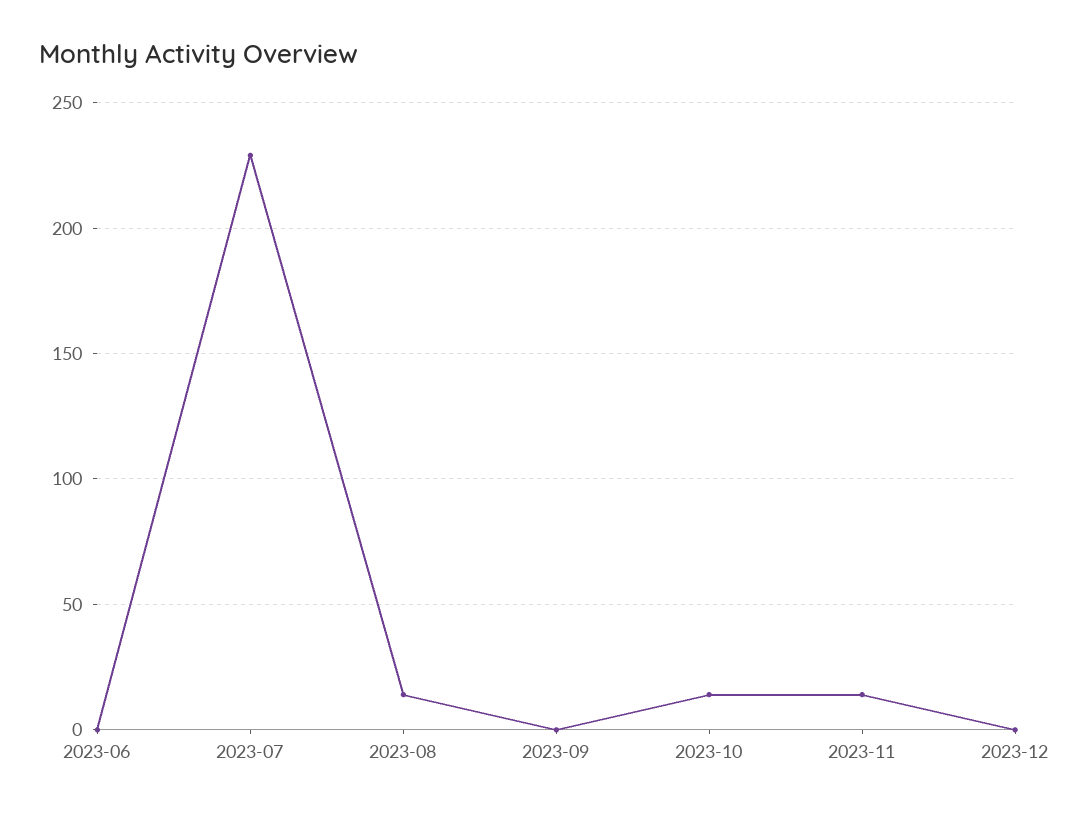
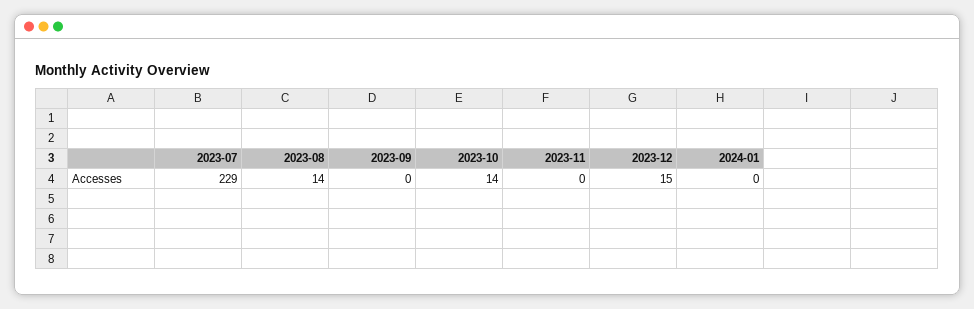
2023-06: 0 -> none
2023-11: 15 -> 0
2023-12: 0 -> 15
2024-01: none -> 0

